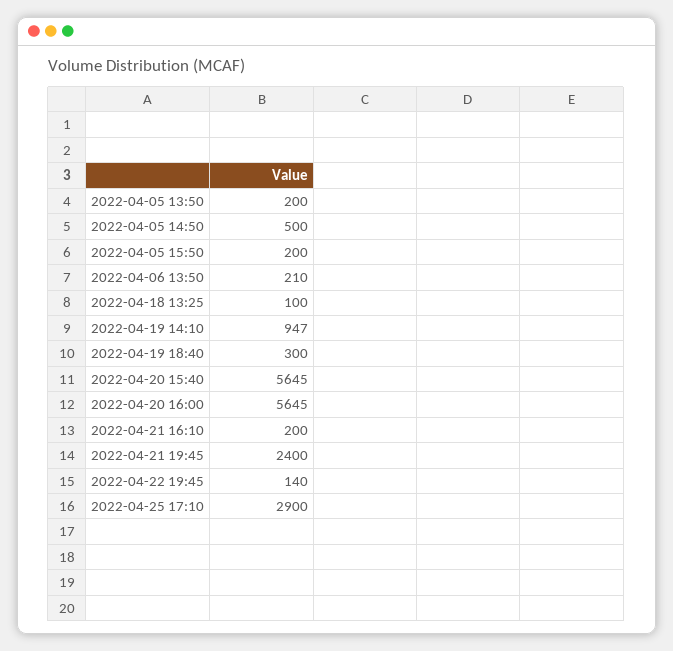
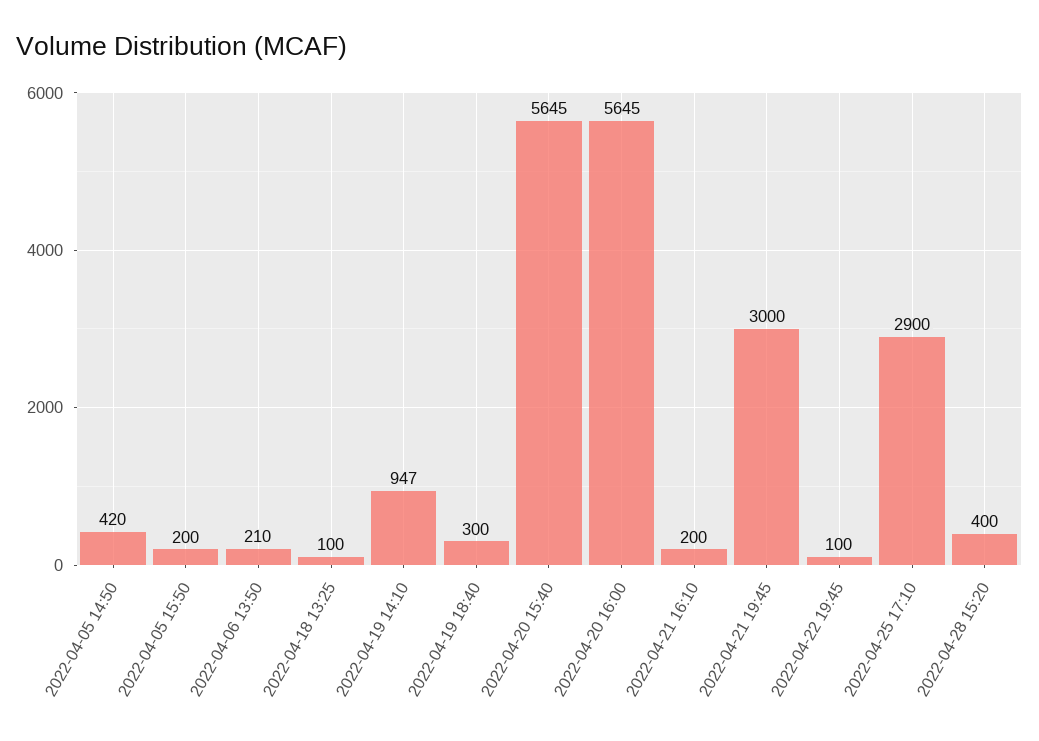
2022-04-05 13:50: 200 -> none
2022-04-05 14:50: 500 -> 420
2022-04-21 19:45: 2400 -> 3000
2022-04-22 19:45: 140 -> 100
2022-04-28 15:20: none -> 400

